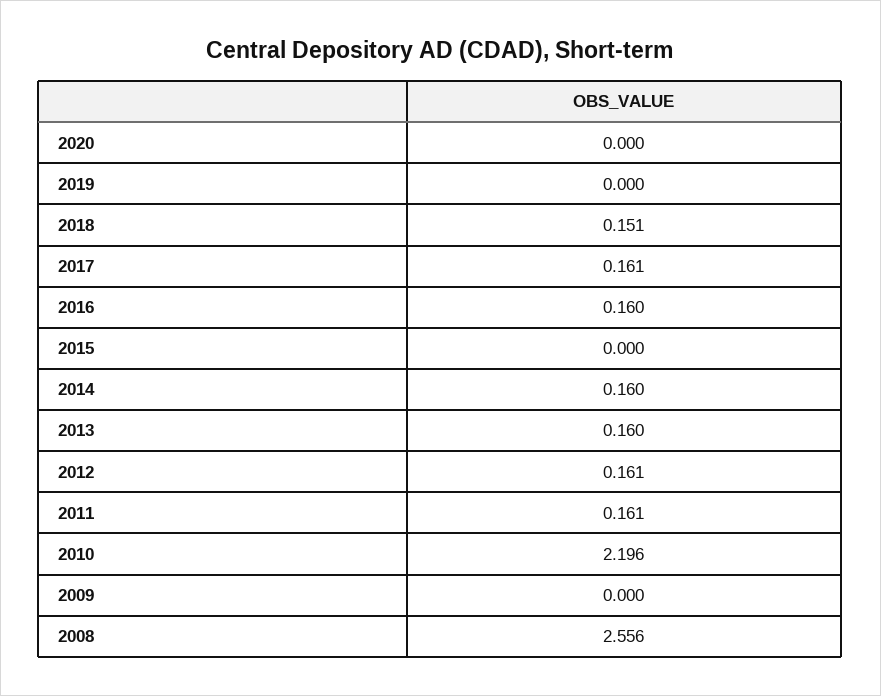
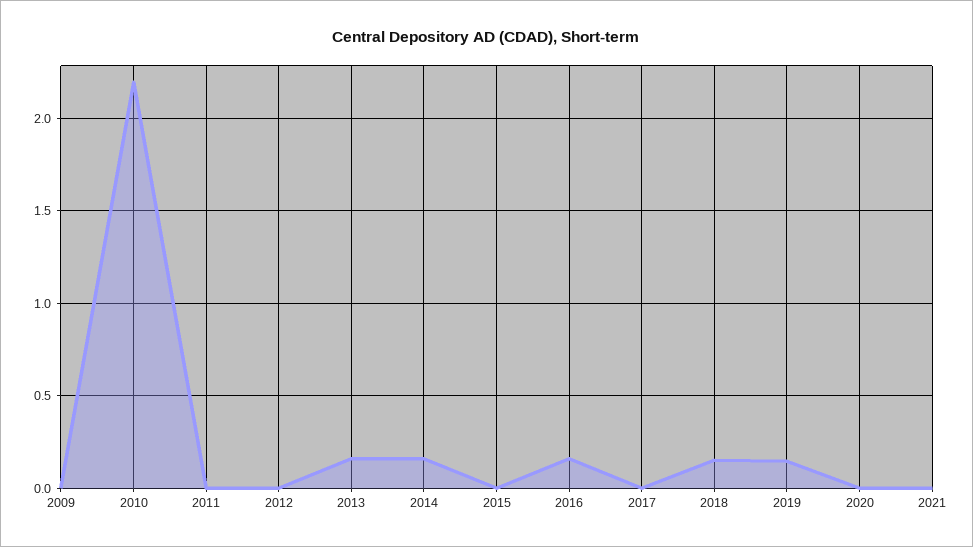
2019: 0 -> 0.15
2017: 0.161 -> 0
2012: 0.161 -> 0
2011: 0.161 -> 0
2008: 2.556 -> none
2021: none -> 0

